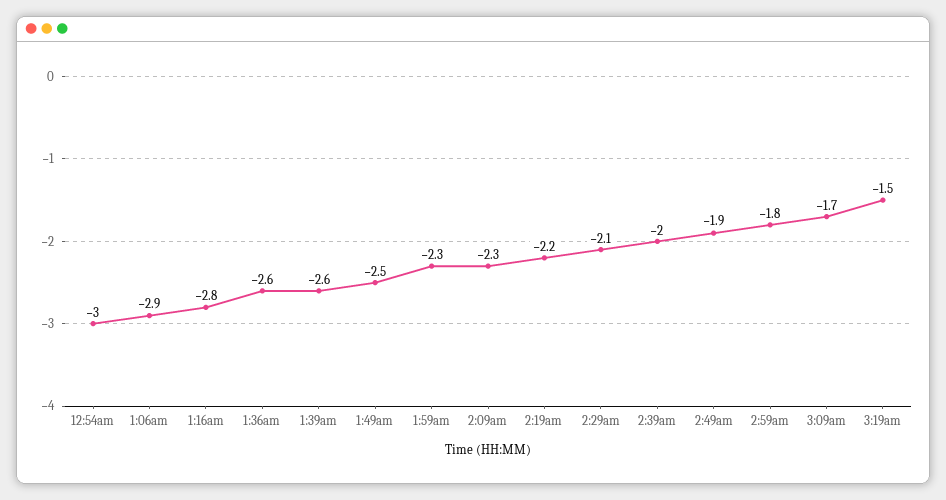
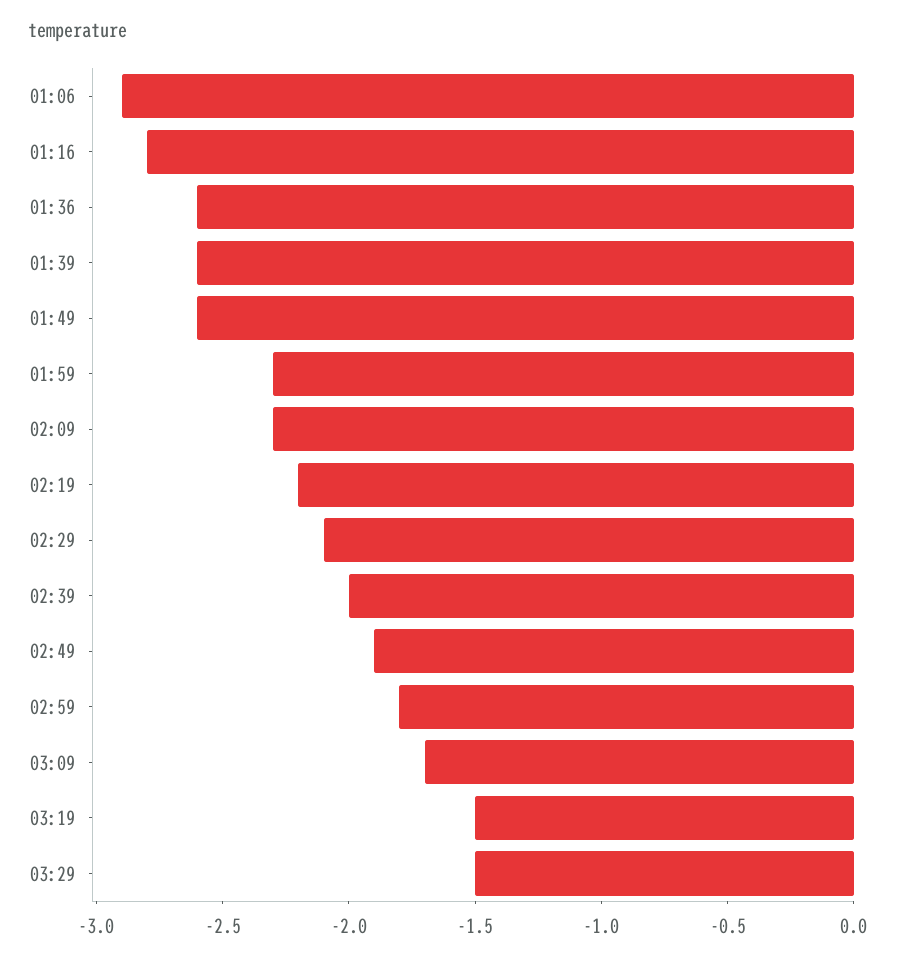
12:54am: -3 -> none
1:49am: -2.5 -> -2.6
03:29: none -> -1.5

